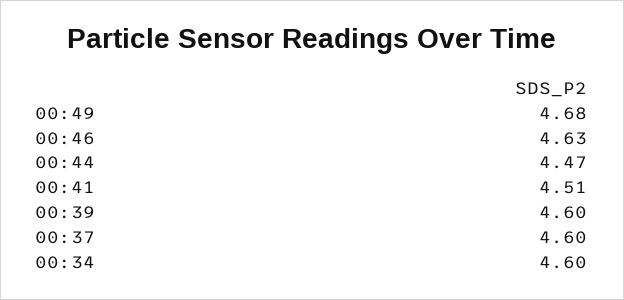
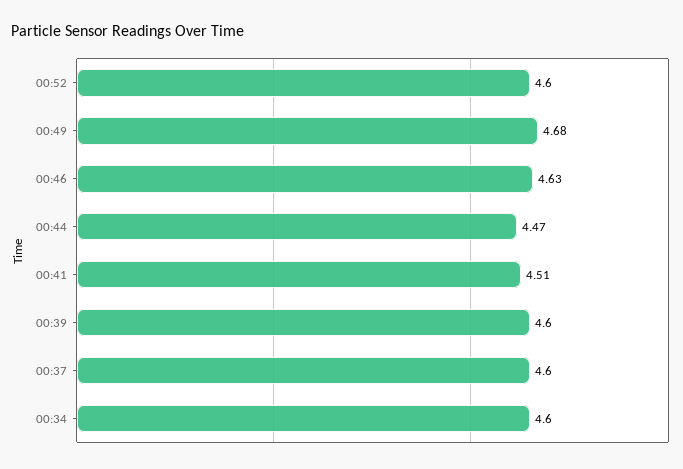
00:52: none -> 4.6

